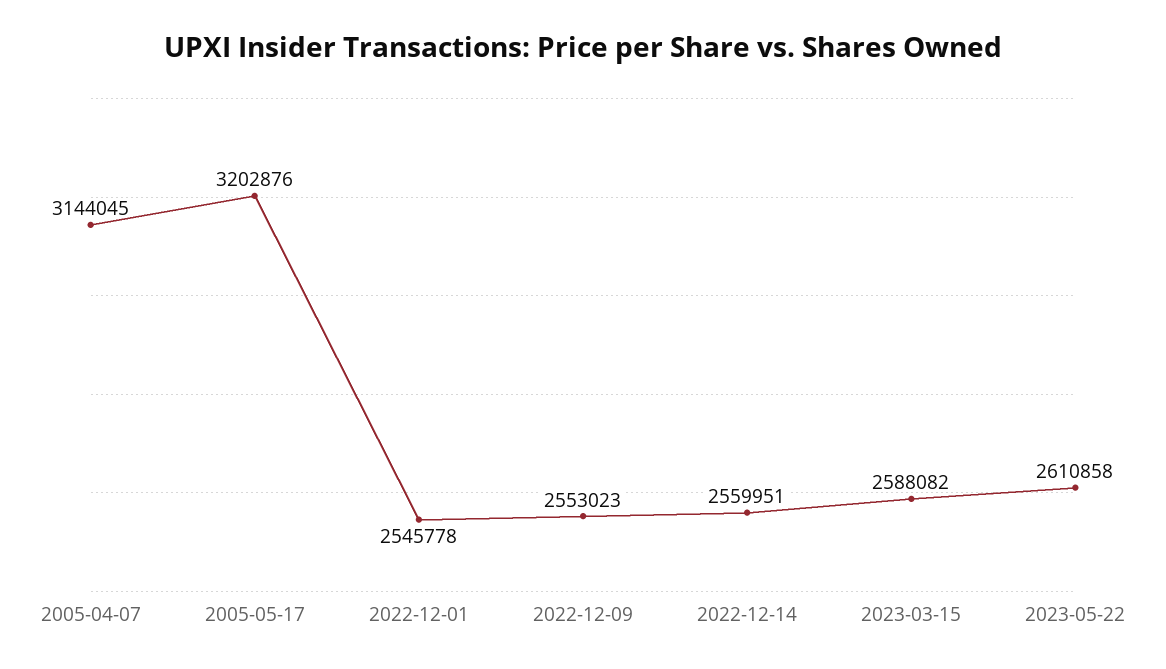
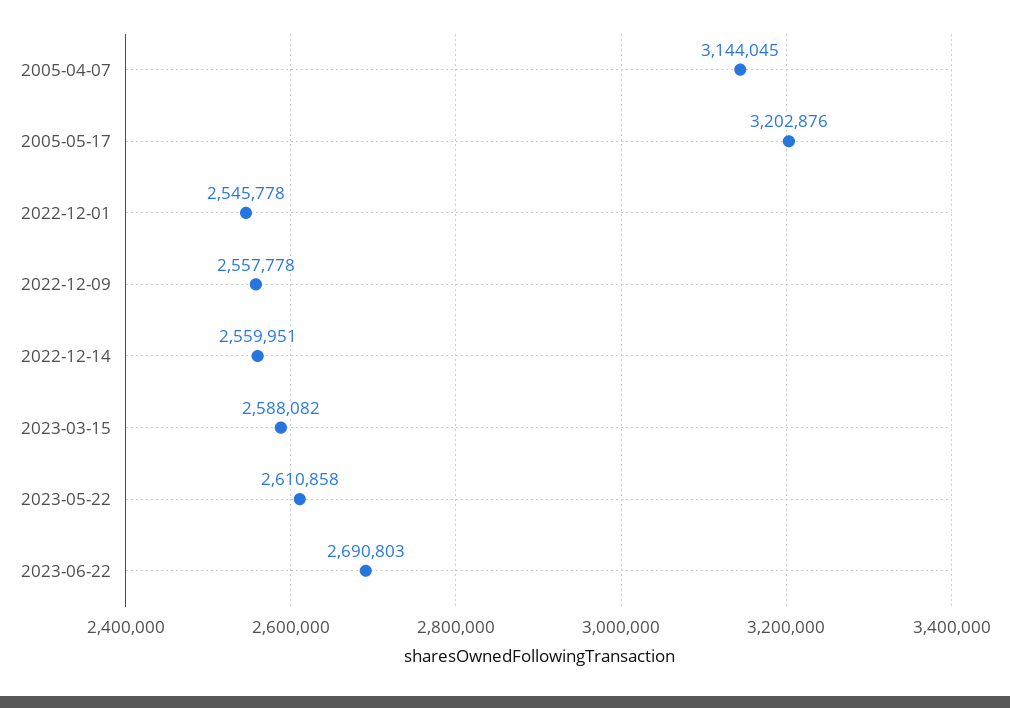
2022-12-09: 2553023 -> 2557778
2023-06-22: none -> 2690803

